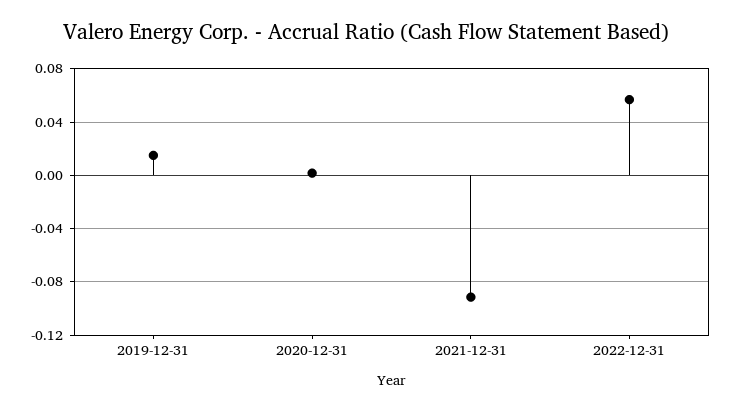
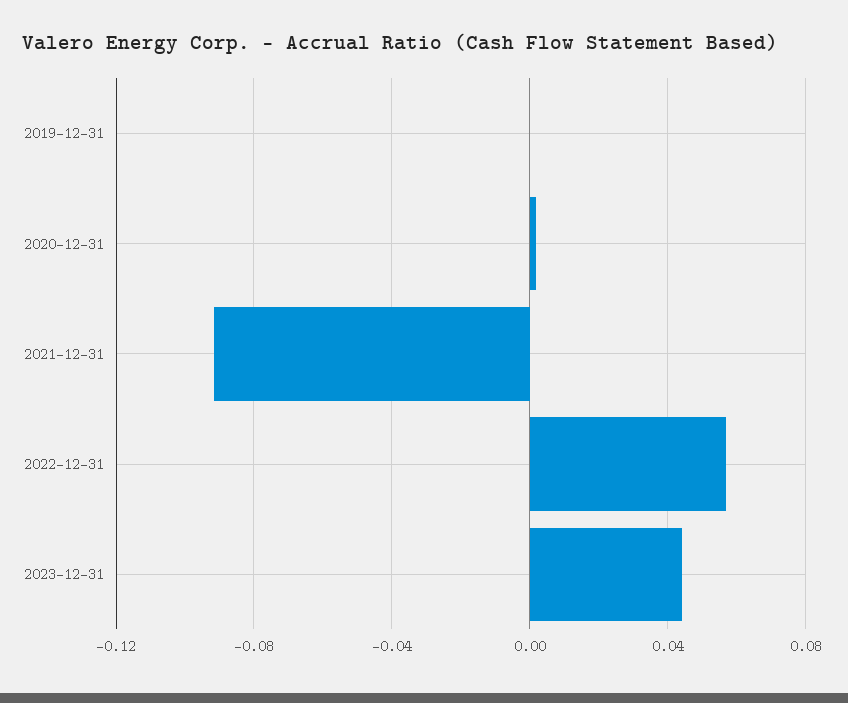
2019-12-31: 0.015 -> 0
2023-12-31: none -> 0.045

